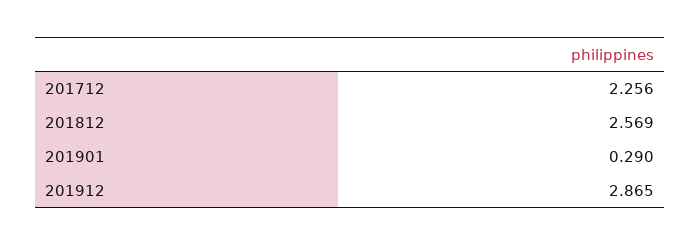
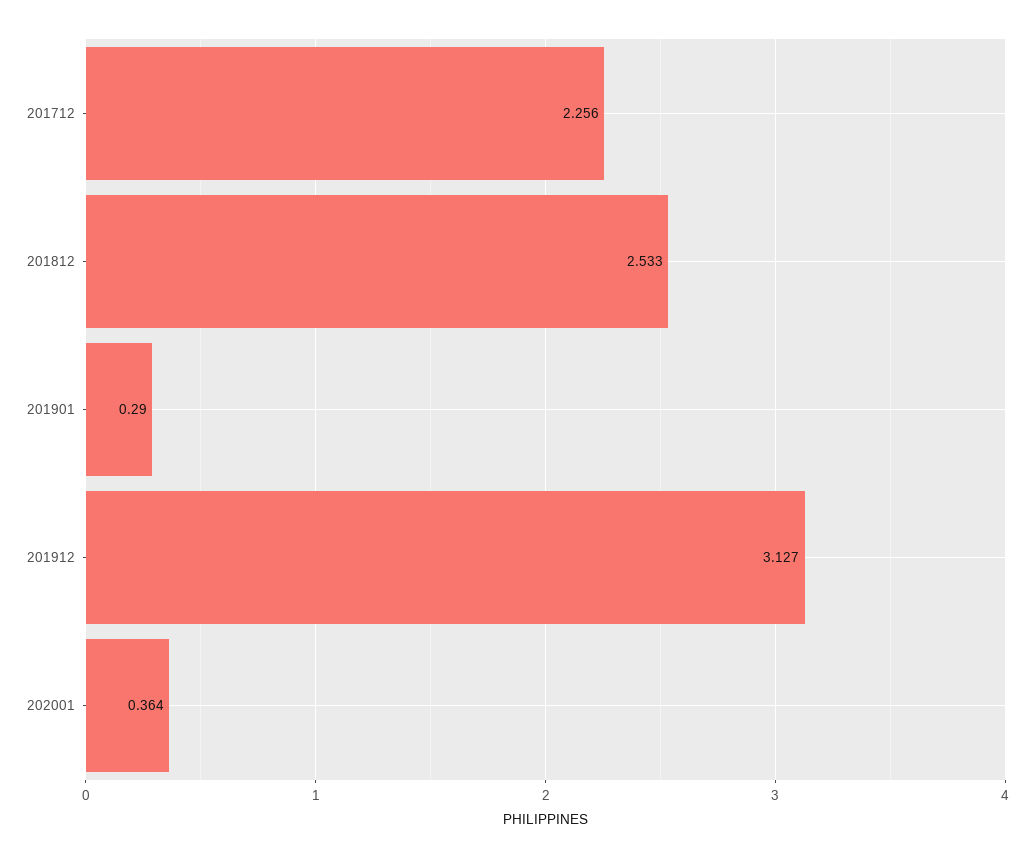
201812: 2.569 -> 2.533
201912: 2.865 -> 3.127
202001: none -> 0.364

